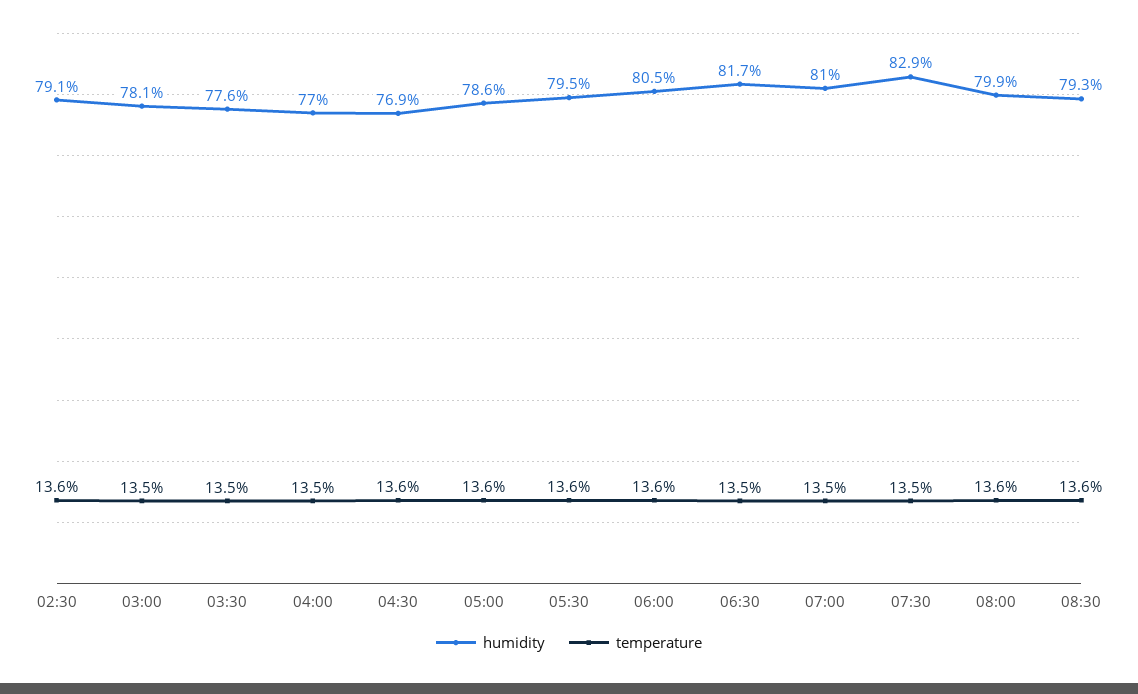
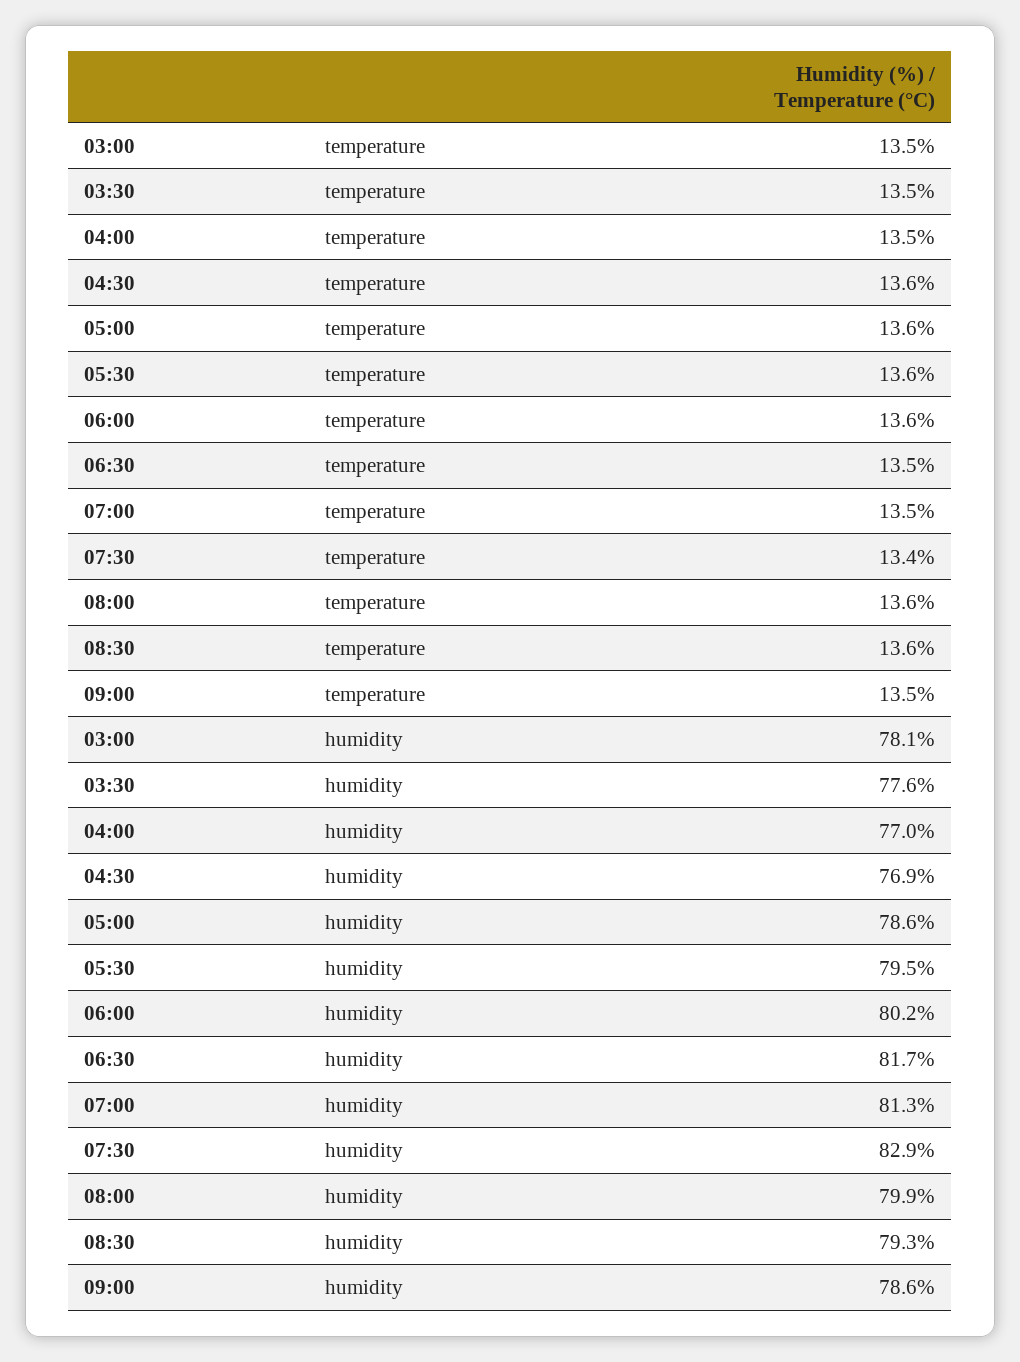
humidity, 02:30: 79.1 -> none
temperature, 02:30: 13.6 -> none
humidity, 06:00: 80.5 -> 80.2
humidity, 07:00: 81 -> 81.3
temperature, 07:30: 13.5 -> 13.4
temperature, 09:00: none -> 13.5
humidity, 09:00: none -> 78.6

